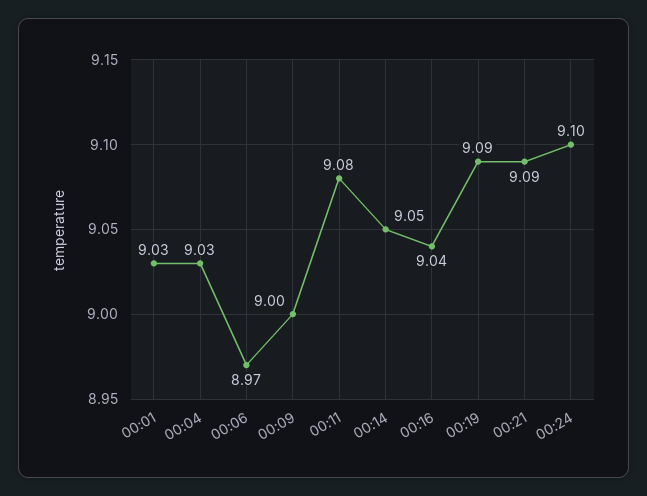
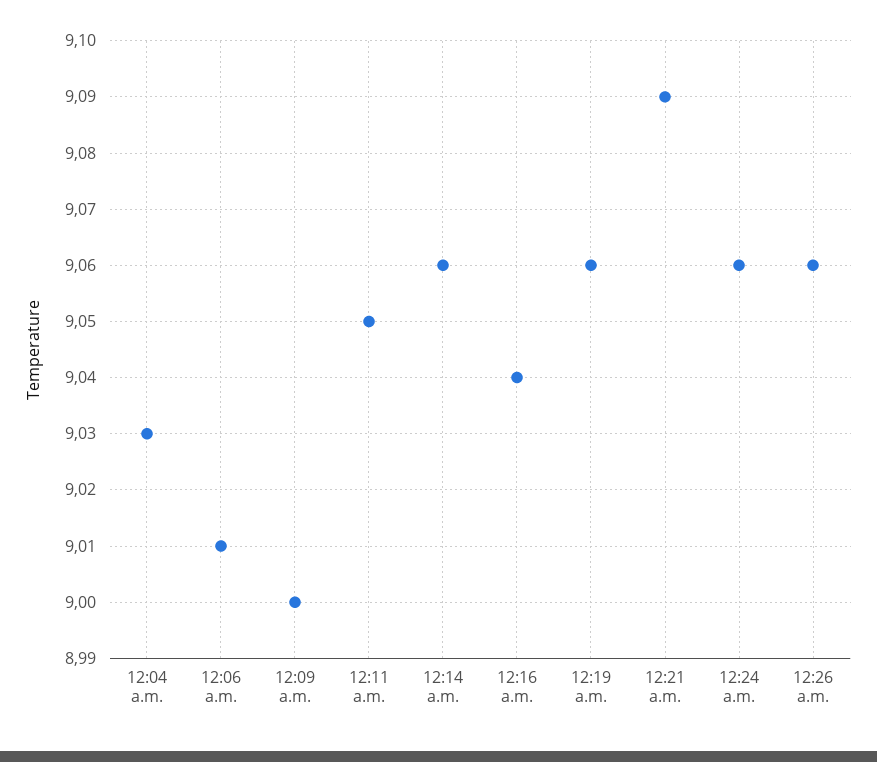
00:01: 9.03 -> none
00:06: 8.97 -> 9.01
00:11: 9.08 -> 9.05
00:14: 9.05 -> 9.06
00:19: 9.09 -> 9.06
00:24: 9.1 -> 9.06
12:26 a.m.: none -> 9.06

